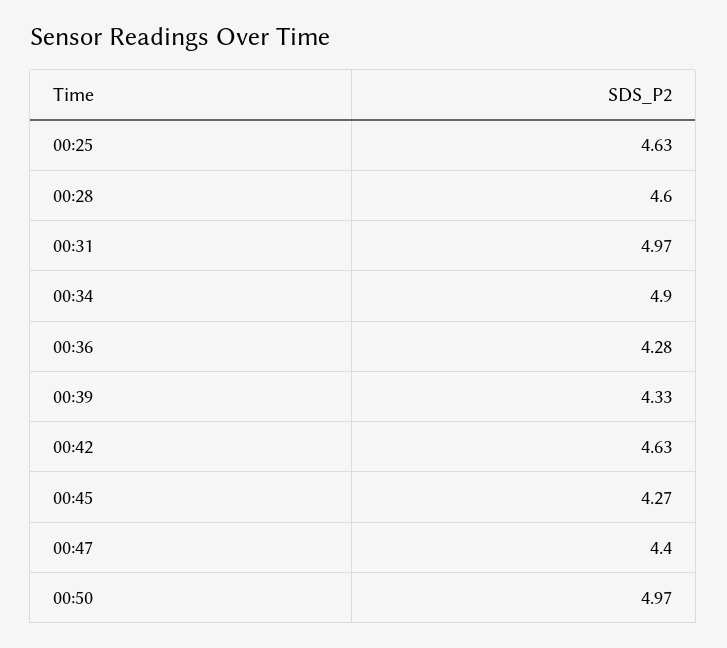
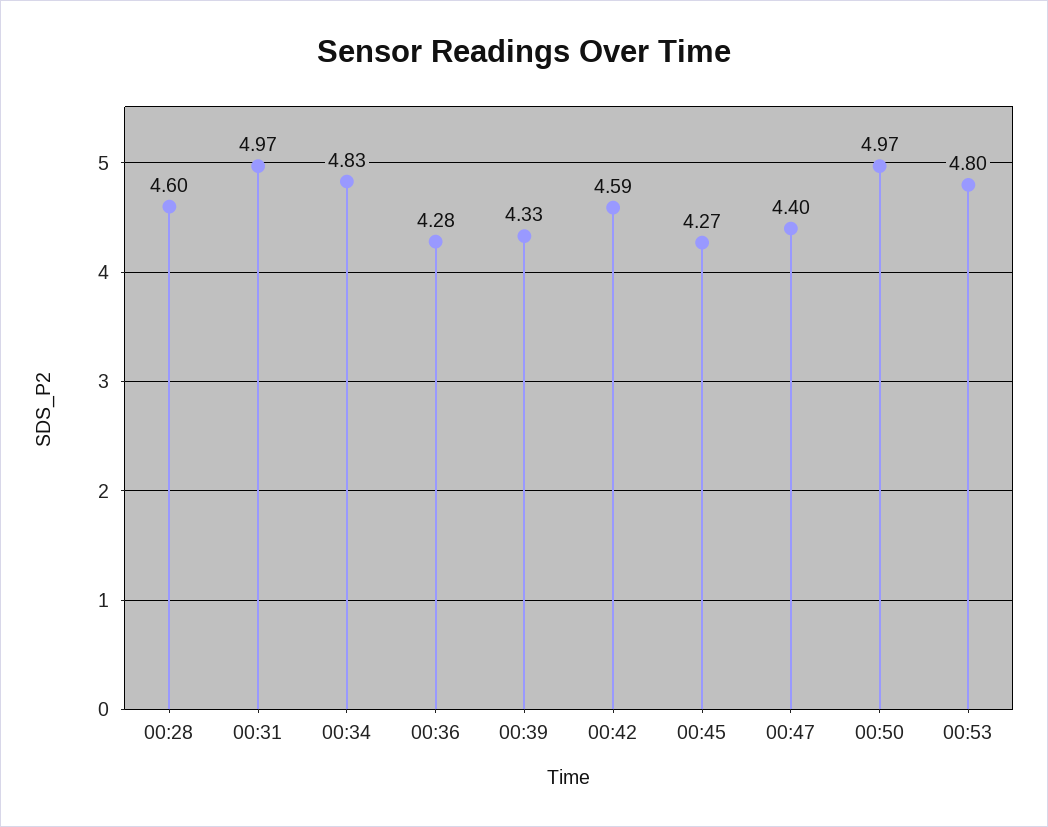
00:25: 4.63 -> none
00:34: 4.9 -> 4.83
00:42: 4.63 -> 4.59
00:53: none -> 4.8

